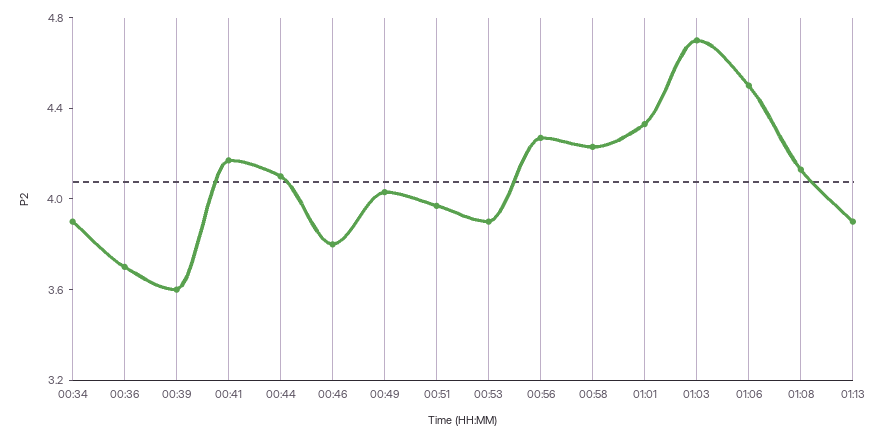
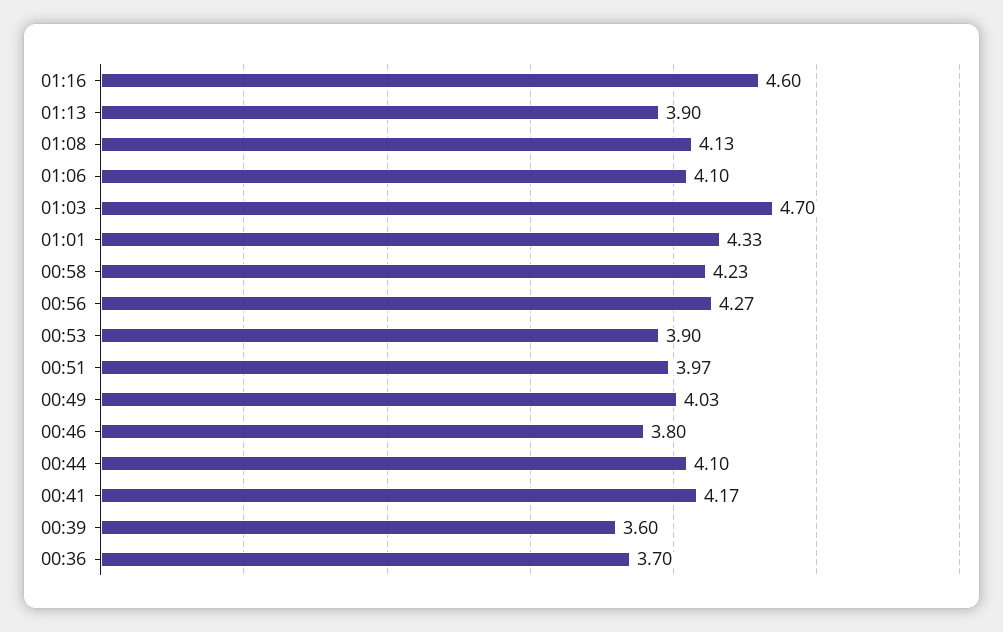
00:34: 3.9 -> none
01:06: 4.5 -> 4.1
01:16: none -> 4.6

